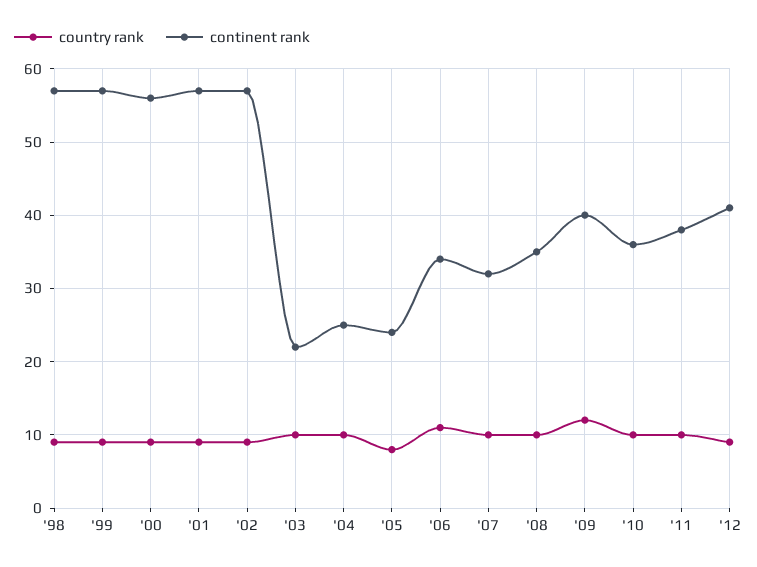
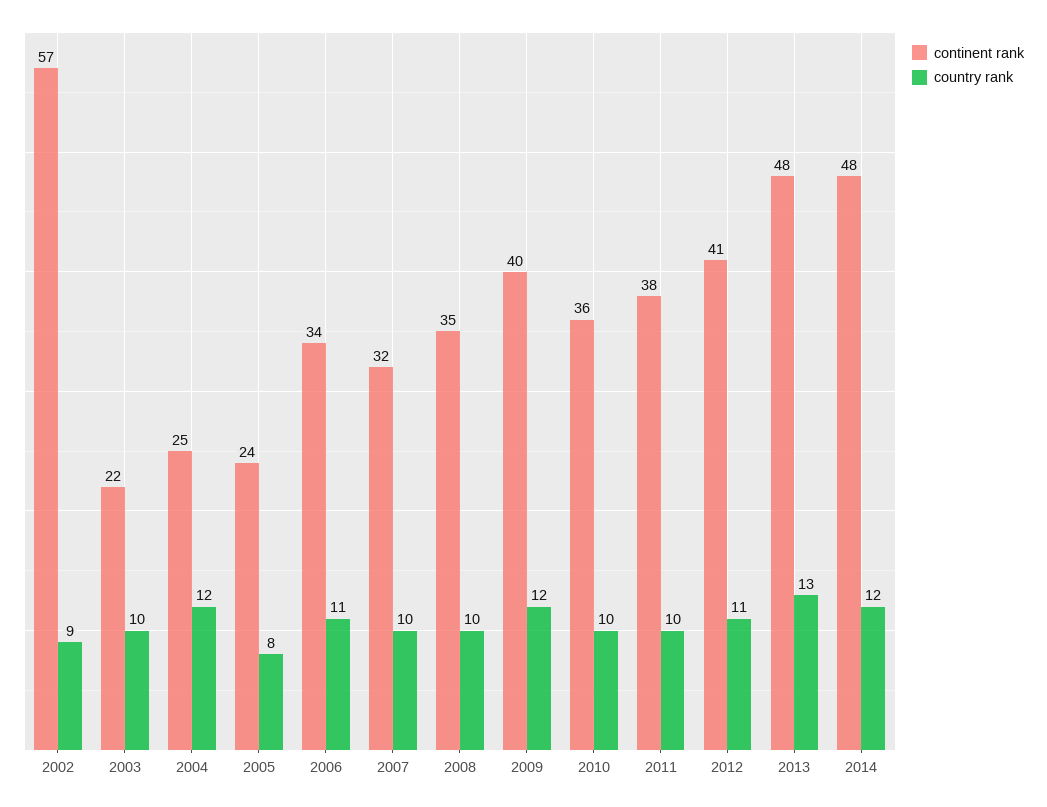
country rank, '98: 9 -> none
continent rank, '98: 57 -> none
country rank, '99: 9 -> none
continent rank, '99: 57 -> none
country rank, '00: 9 -> none
continent rank, '00: 56 -> none
country rank, '01: 9 -> none
continent rank, '01: 57 -> none
country rank, '04: 10 -> 12
country rank, '12: 9 -> 11
continent rank, 2013: none -> 48
country rank, 2013: none -> 13
continent rank, 2014: none -> 48
country rank, 2014: none -> 12

